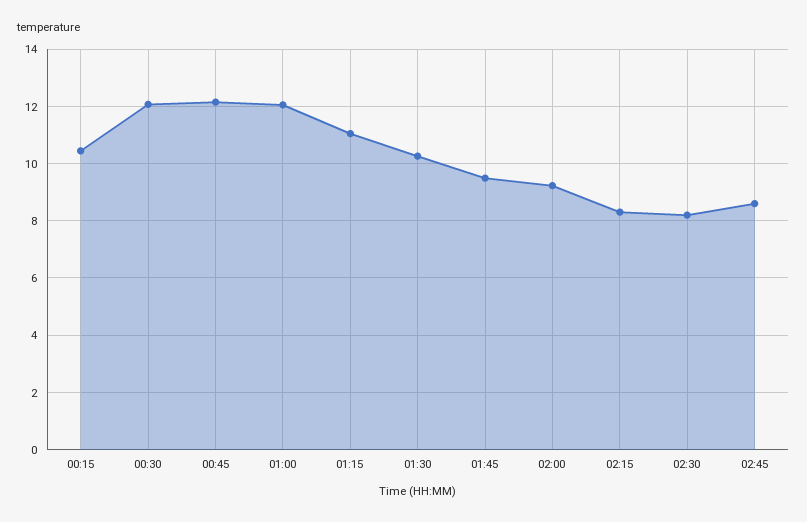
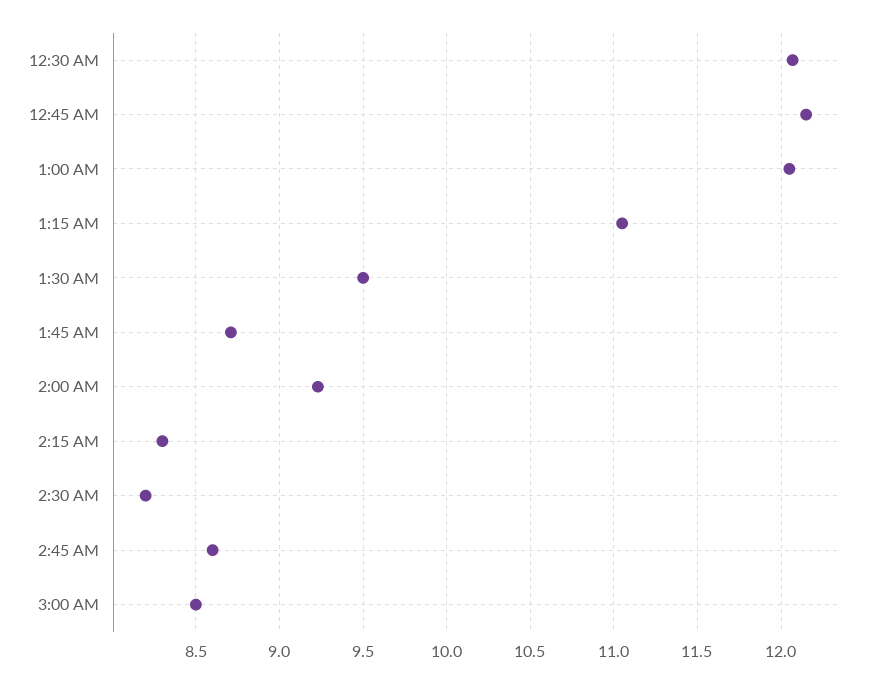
00:15: 10.5 -> none
01:30: 10.25 -> 9.5
01:45: 9.5 -> 8.7
3:00 AM: none -> 8.5

